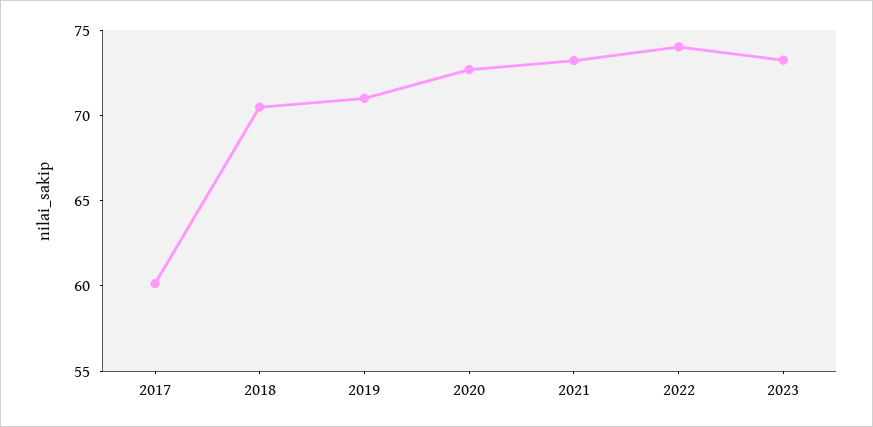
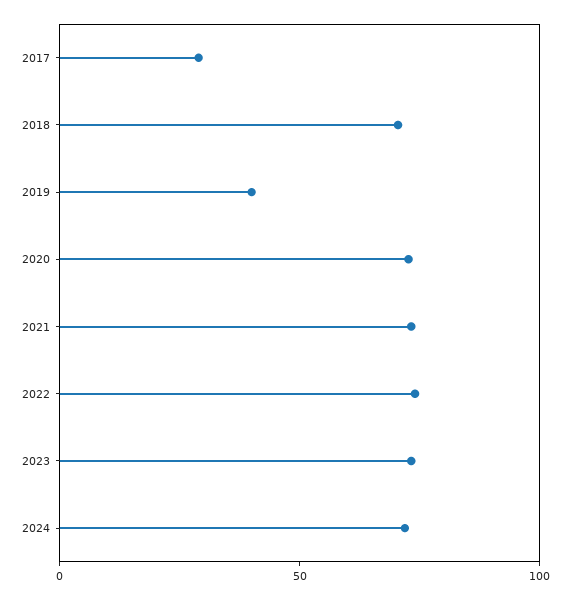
2017: 60 -> 30
2019: 71 -> 40
2024: none -> 70

